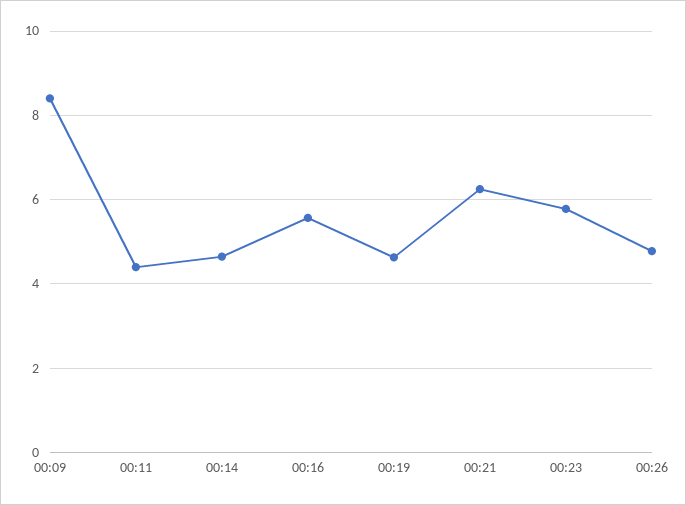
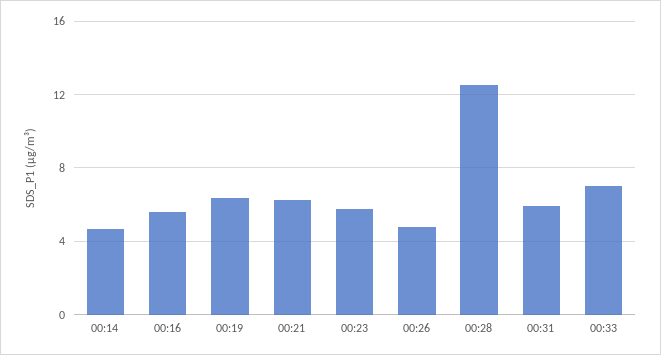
00:09: 8.4 -> none
00:11: 4.4 -> none
00:19: 4.6 -> 6.5
00:28: none -> 12.5
00:31: none -> 6
00:33: none -> 7

